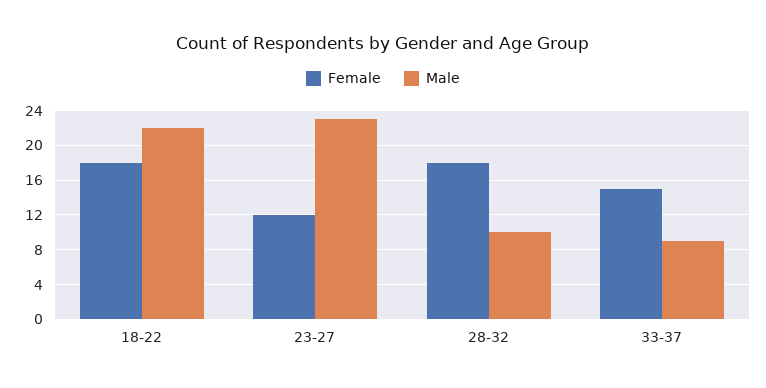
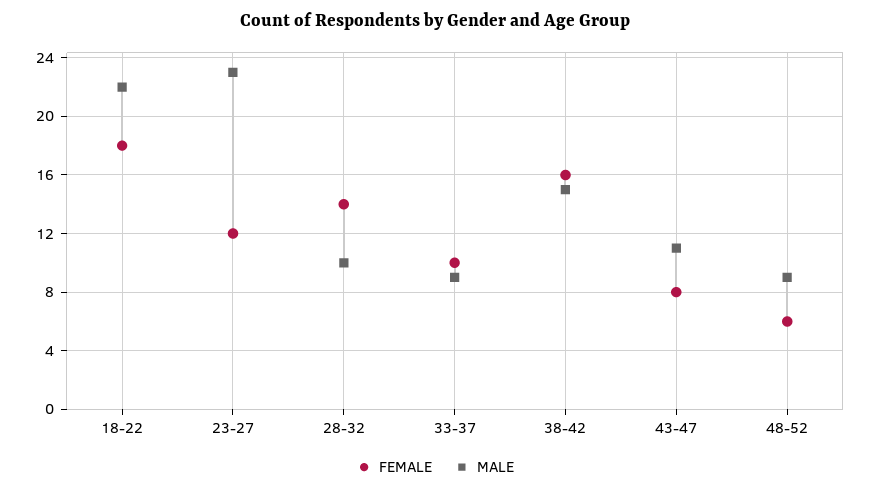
Female, 28-32: 18 -> 14
Female, 33-37: 15 -> 10
Female, 38-42: none -> 16
Male, 38-42: none -> 15
Female, 43-47: none -> 8
Male, 43-47: none -> 11
Female, 48-52: none -> 6
Male, 48-52: none -> 9

